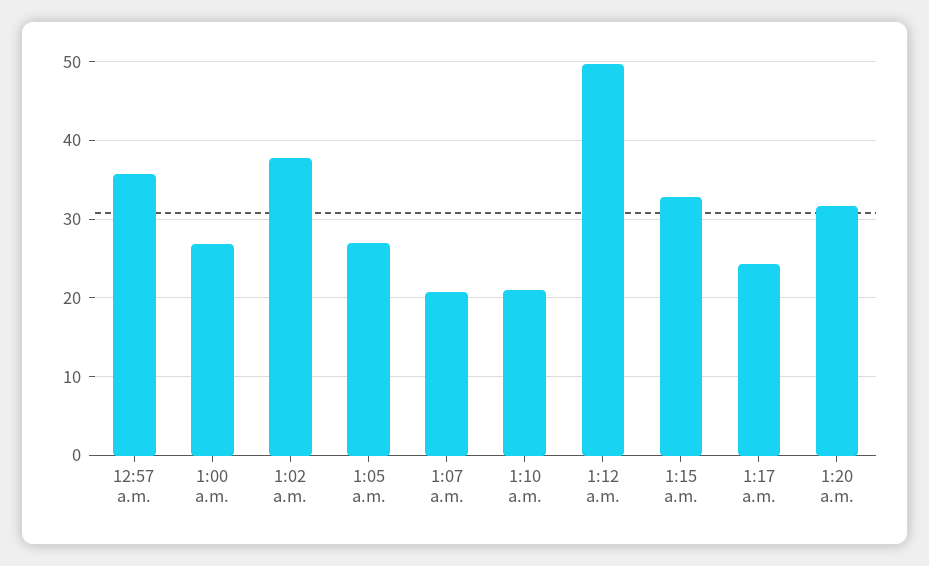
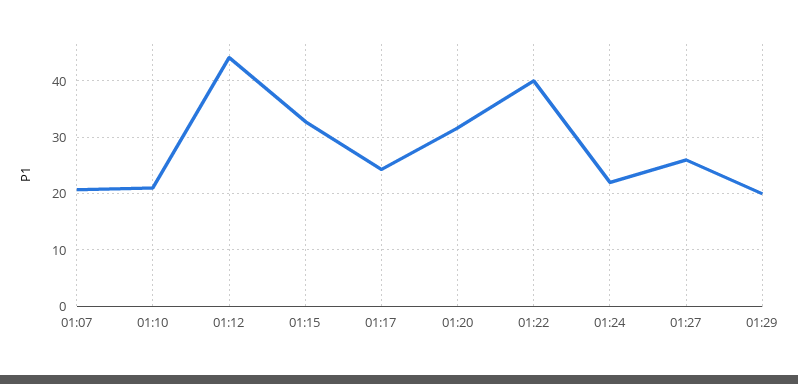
12:57 a.m.: 36 -> none
1:00 a.m.: 27 -> none
1:02 a.m.: 38 -> none
1:05 a.m.: 27 -> none
1:12 a.m.: 50 -> 44
01:22: none -> 40
01:24: none -> 22
01:27: none -> 26
01:29: none -> 20

